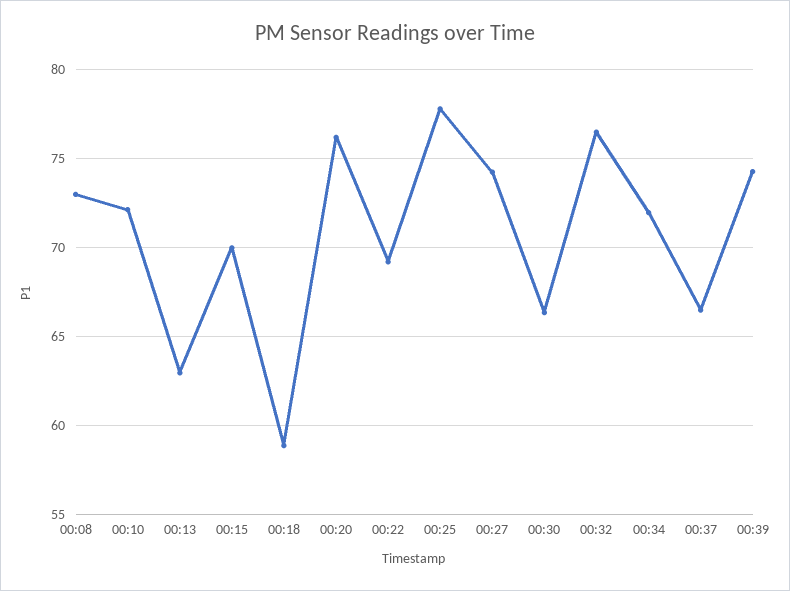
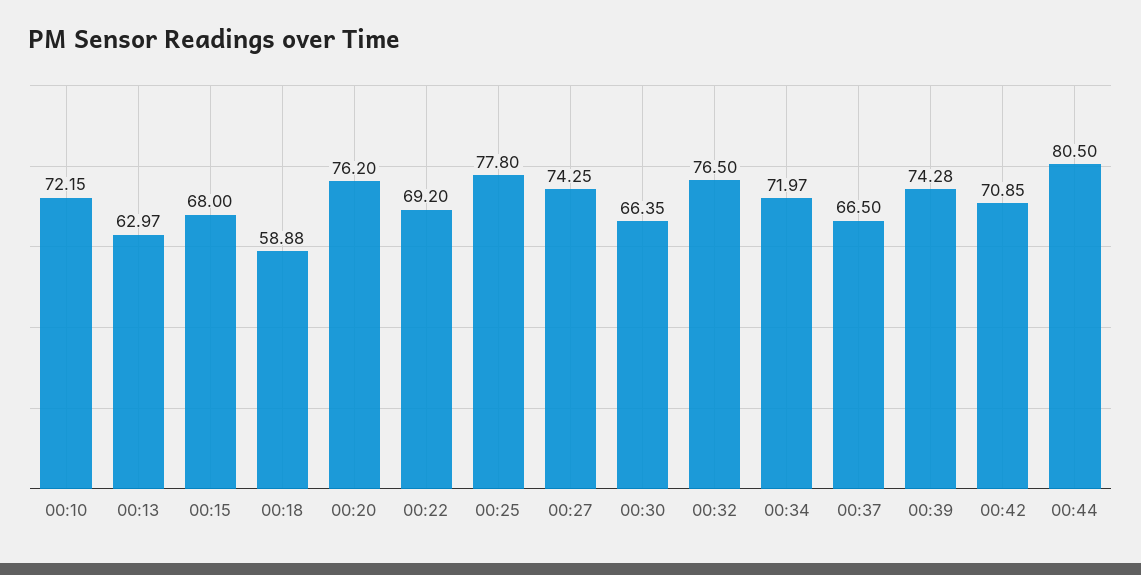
00:08: 73 -> none
00:15: 70 -> 68
00:42: none -> 70.85
00:44: none -> 80.5

